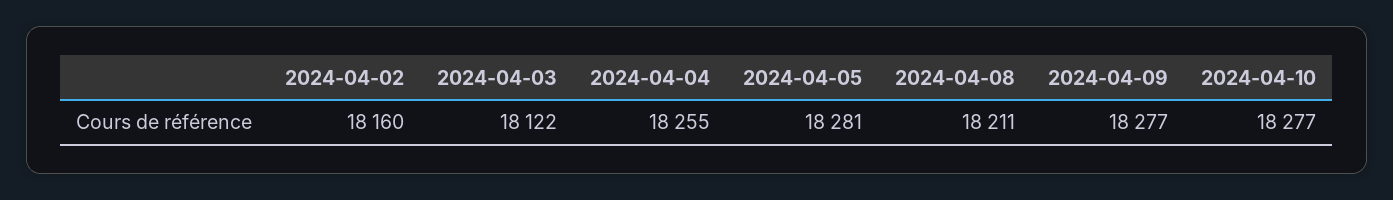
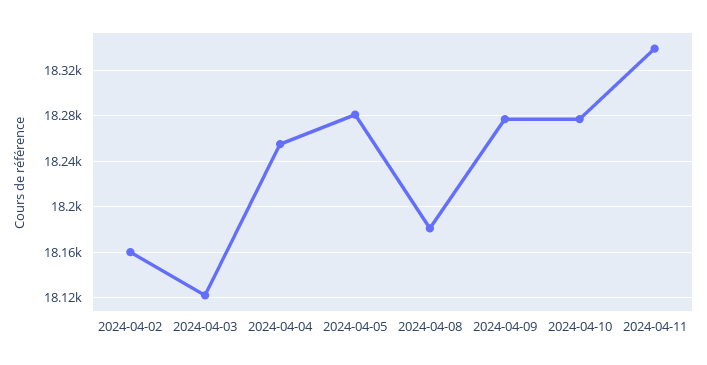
2024-04-08: 18211 -> 18180
2024-04-11: none -> 18340

